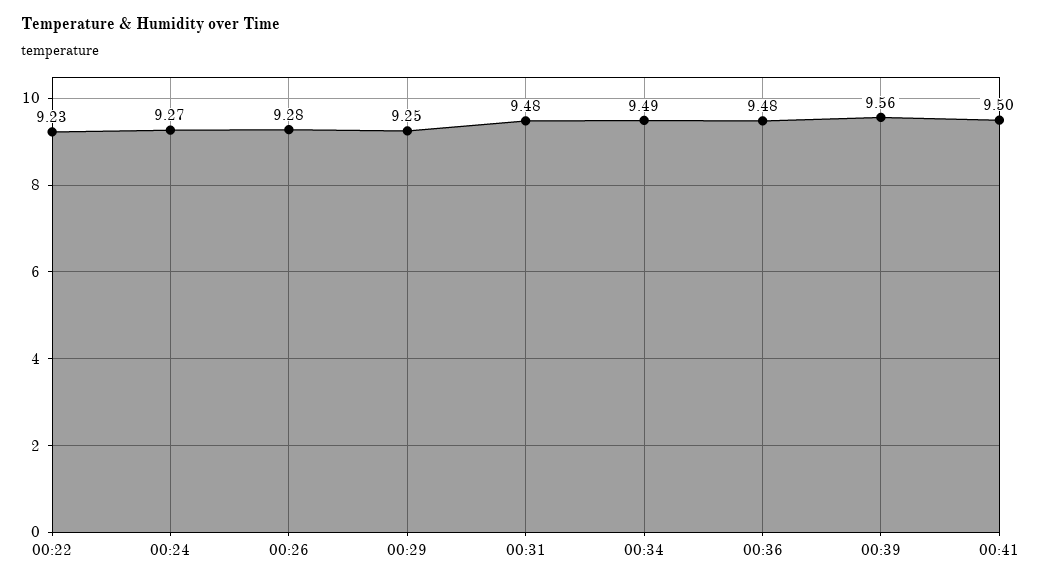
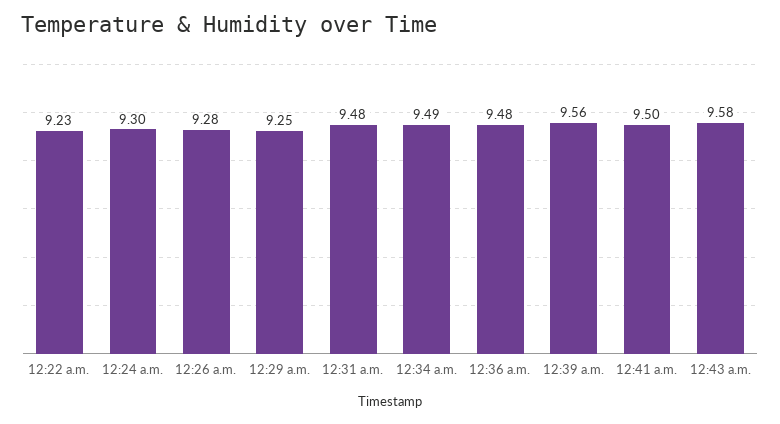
00:24: 9.27 -> 9.3
12:43 a.m.: none -> 9.58

